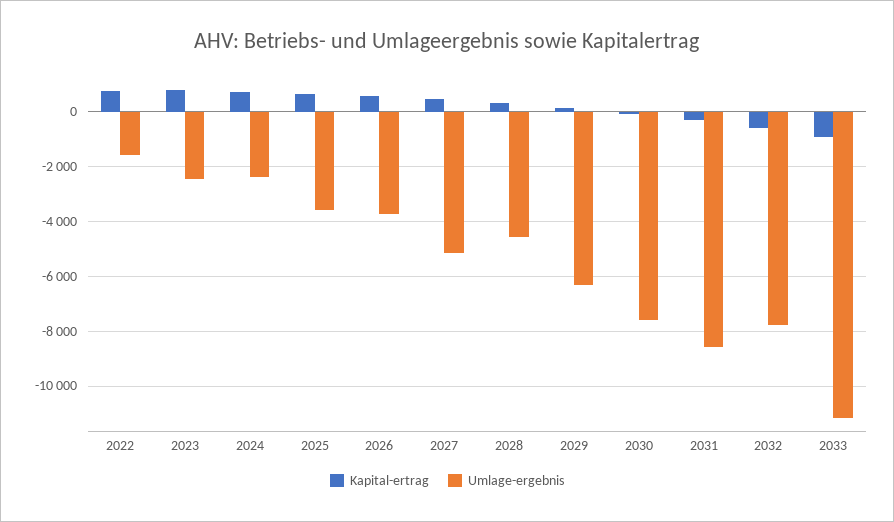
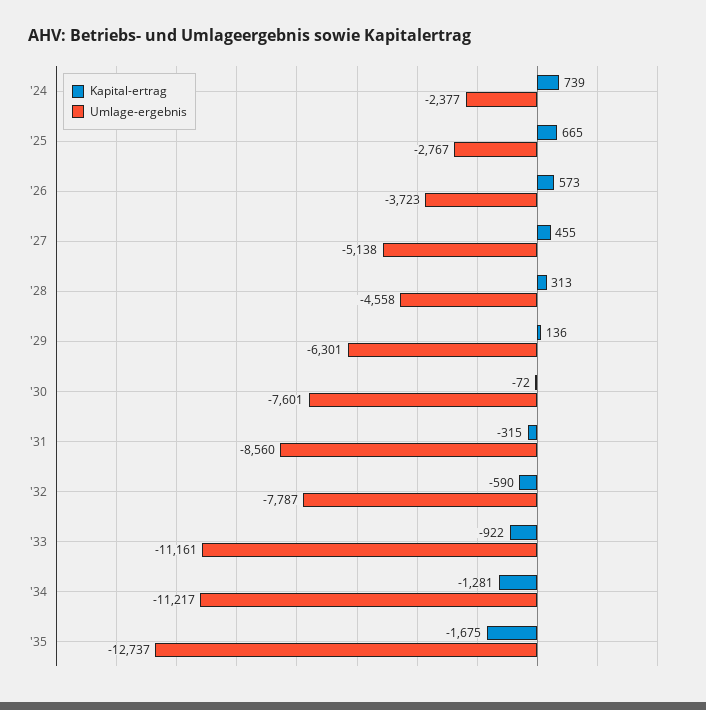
Kapital-ertrag, 2022: 750 -> none
Umlage-ergebnis, 2022: -1500 -> none
Kapital-ertrag, 2023: 750 -> none
Umlage-ergebnis, 2023: -2500 -> none
Umlage-ergebnis, 2025: -3500 -> -2767
Kapital-ertrag, '34: none -> -1281
Umlage-ergebnis, '34: none -> -11217
Kapital-ertrag, '35: none -> -1675
Umlage-ergebnis, '35: none -> -12737

